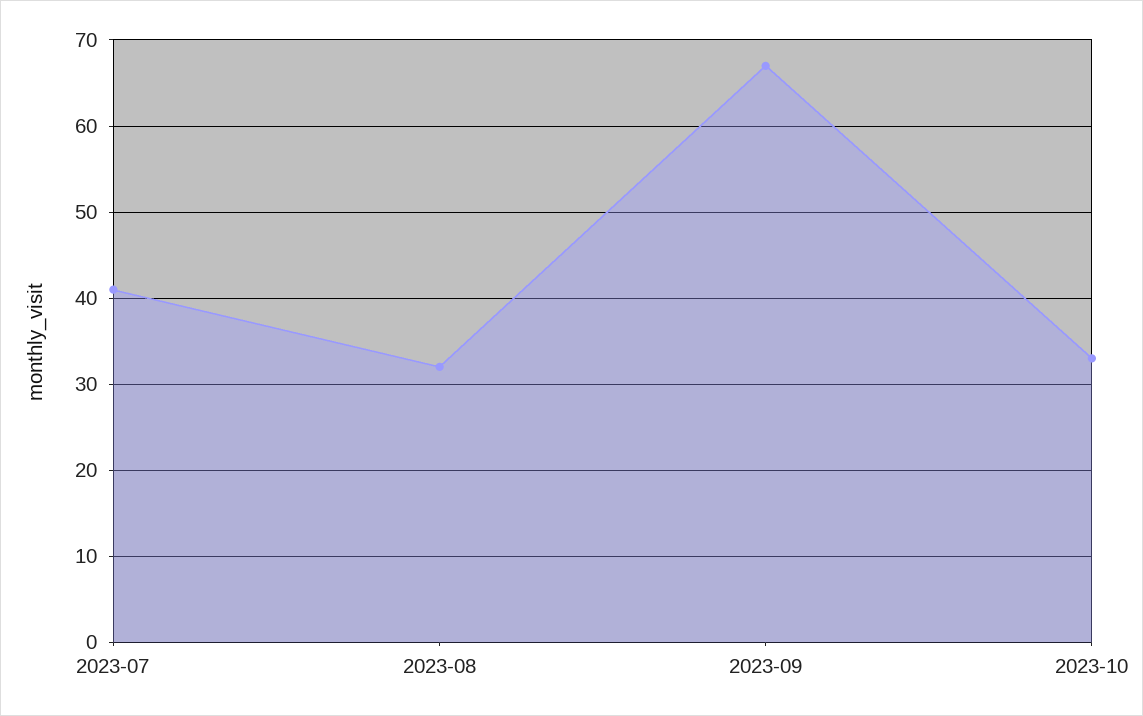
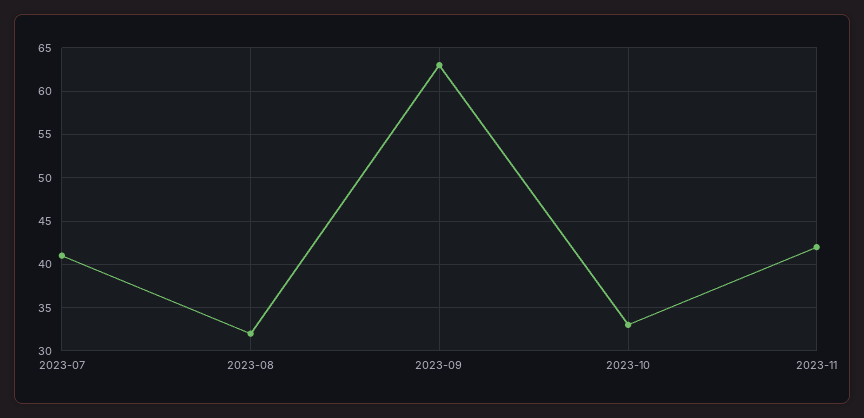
2023-09: 67 -> 63
2023-11: none -> 42

